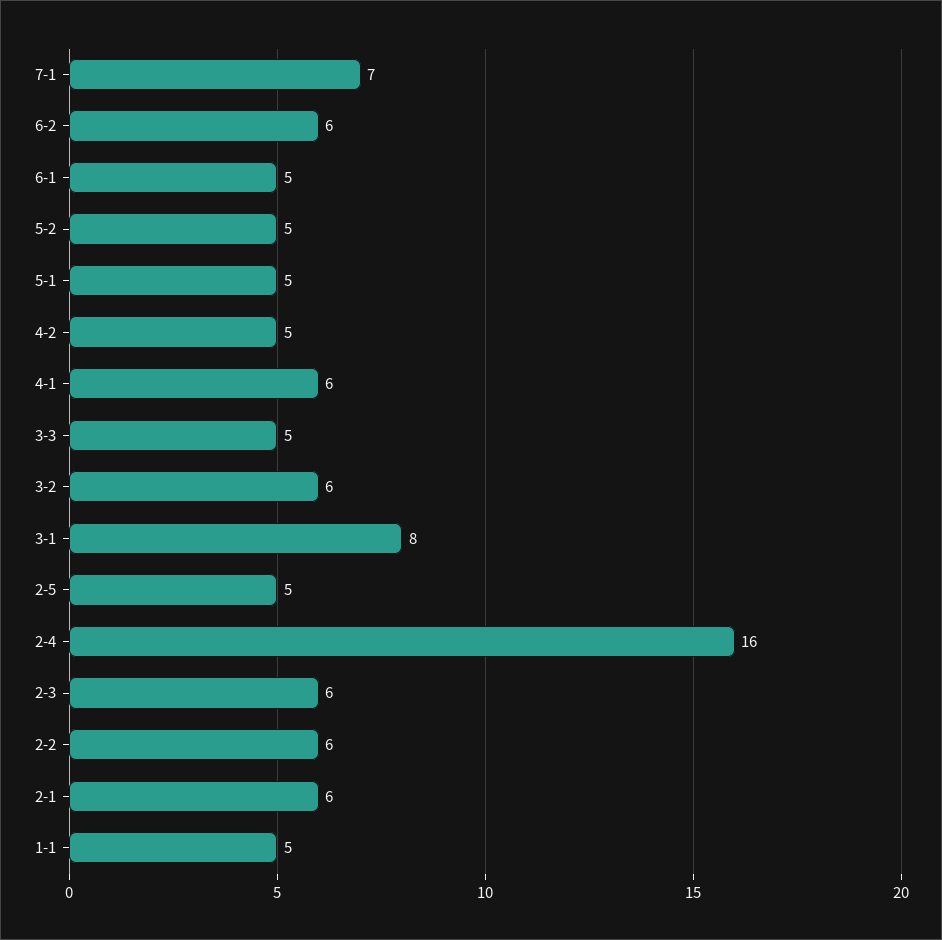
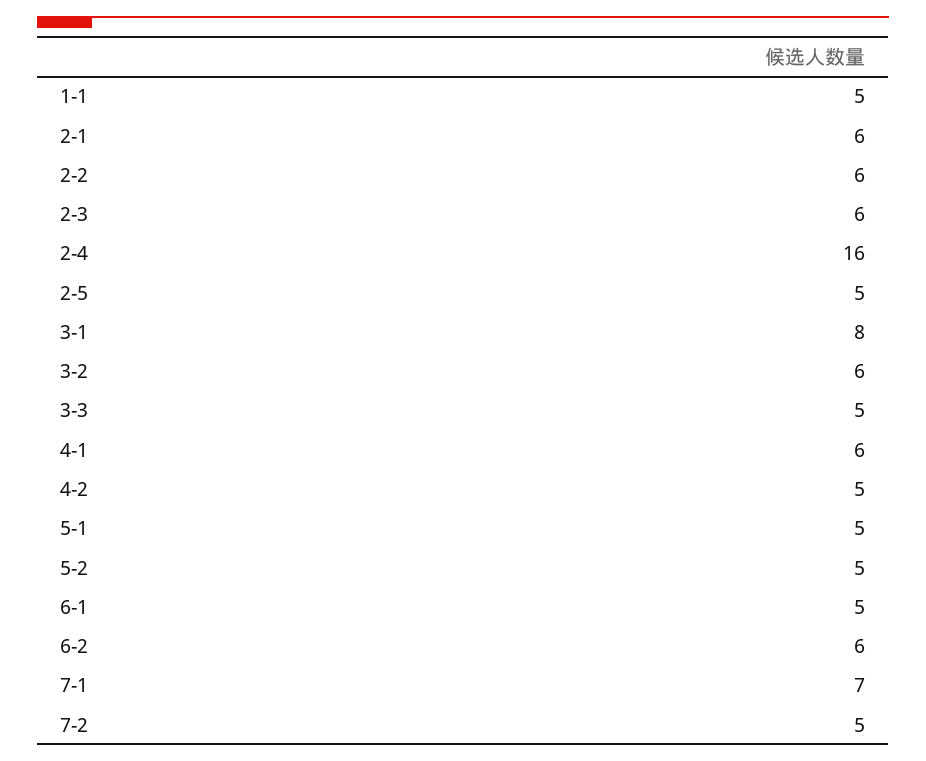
7-2: none -> 5

